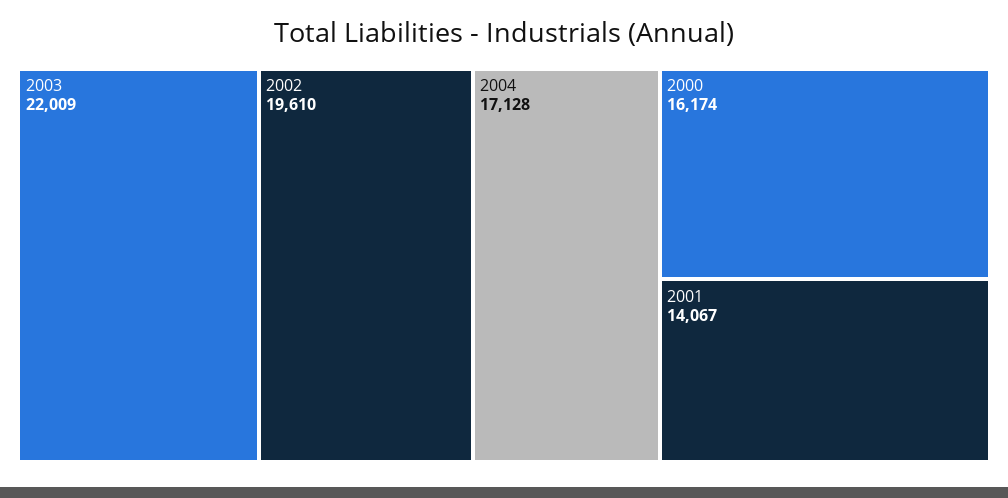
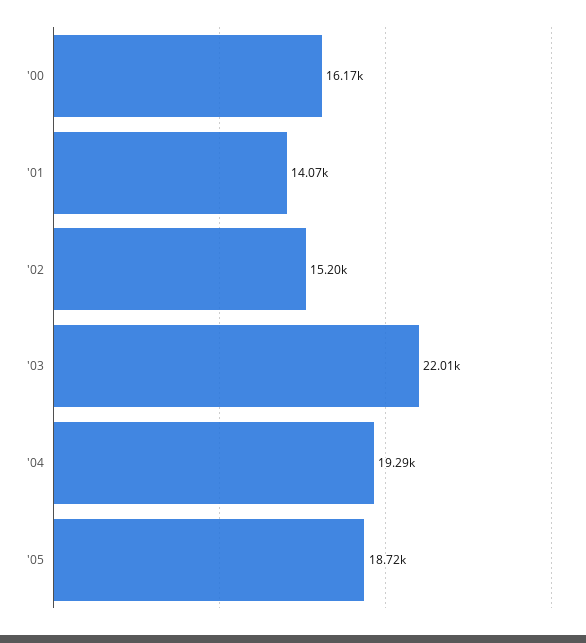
2002: 19610 -> 15200
2004: 17128 -> 19290
'05: none -> 18720

